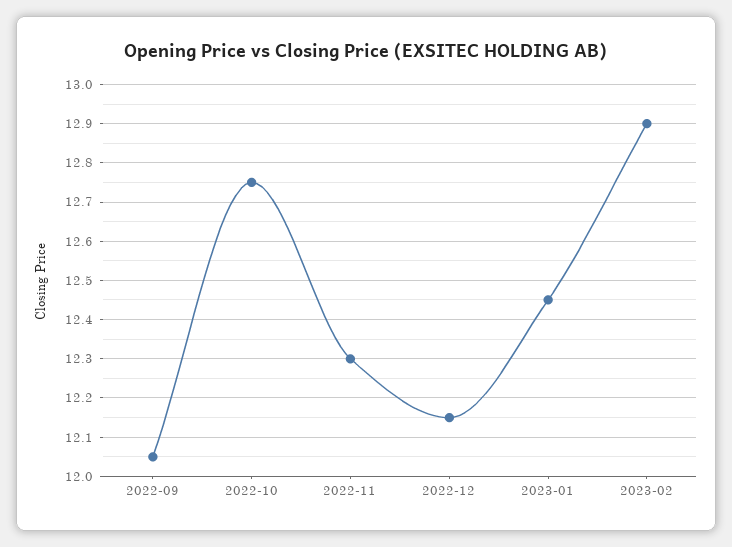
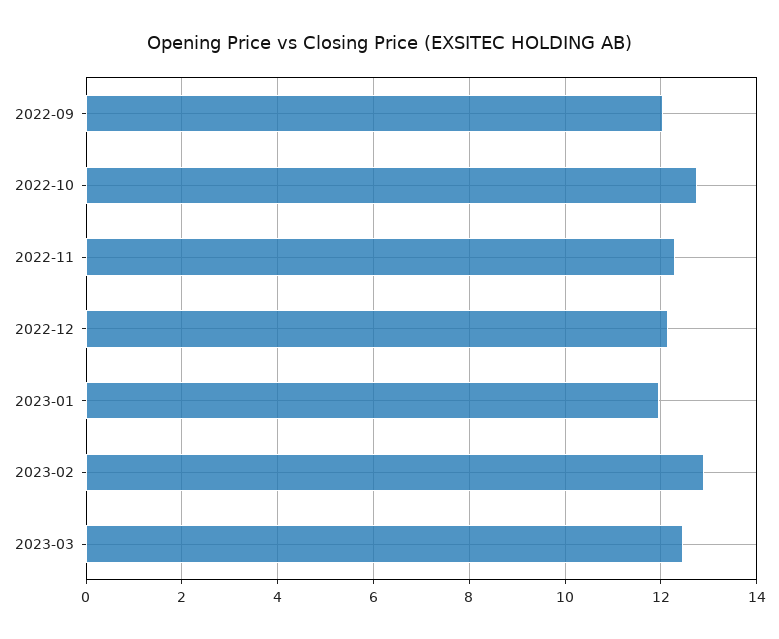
2023-01: 12.45 -> 12
2023-03: none -> 12.4

